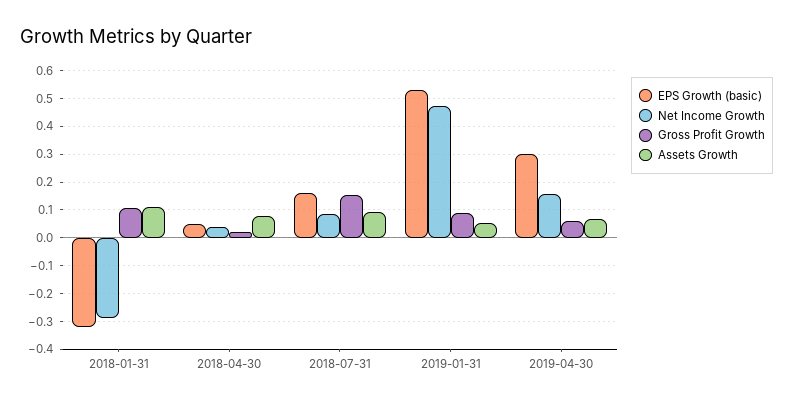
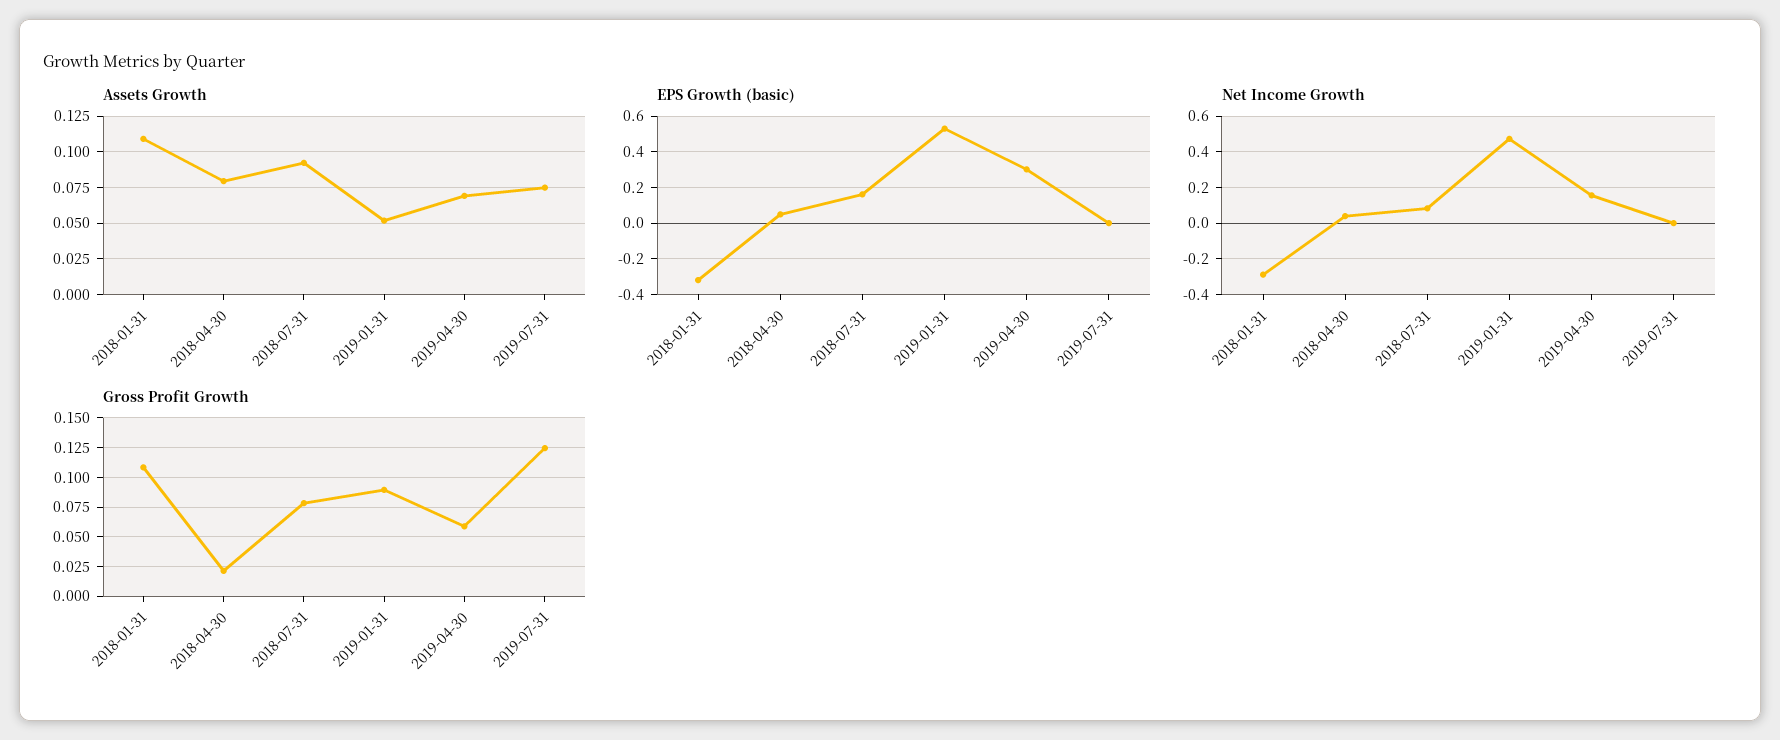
Gross Profit Growth, 2018-07-31: 0.15 -> 0.075
Assets Growth, 2019-07-31: none -> 0.075
EPS Growth (basic), 2019-07-31: none -> 0
Net Income Growth, 2019-07-31: none -> 0
Gross Profit Growth, 2019-07-31: none -> 0.125

